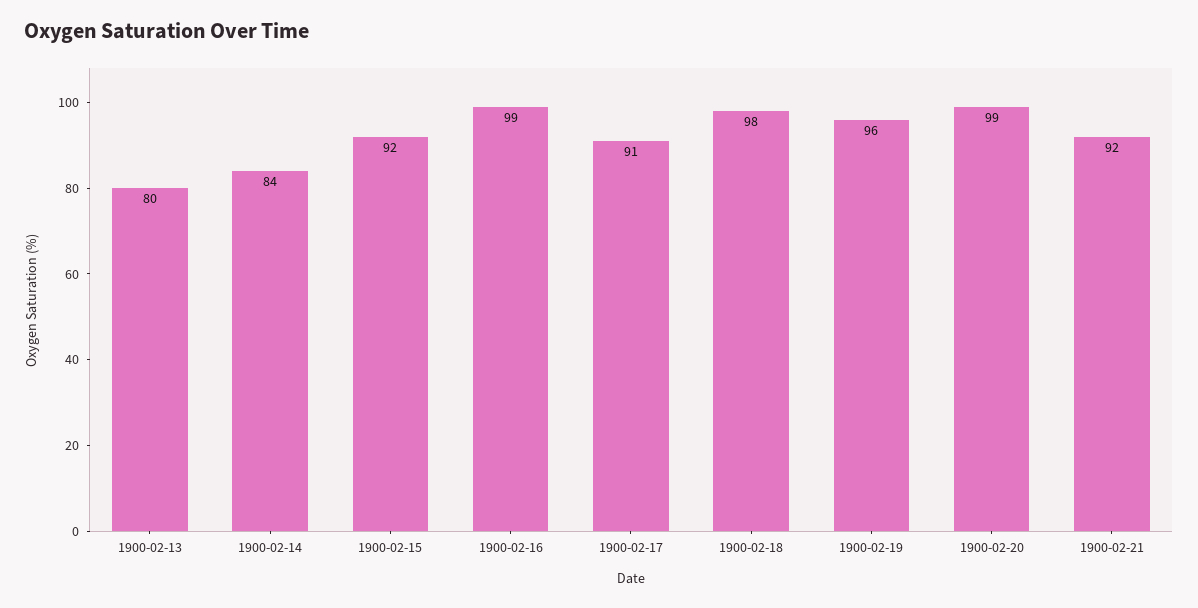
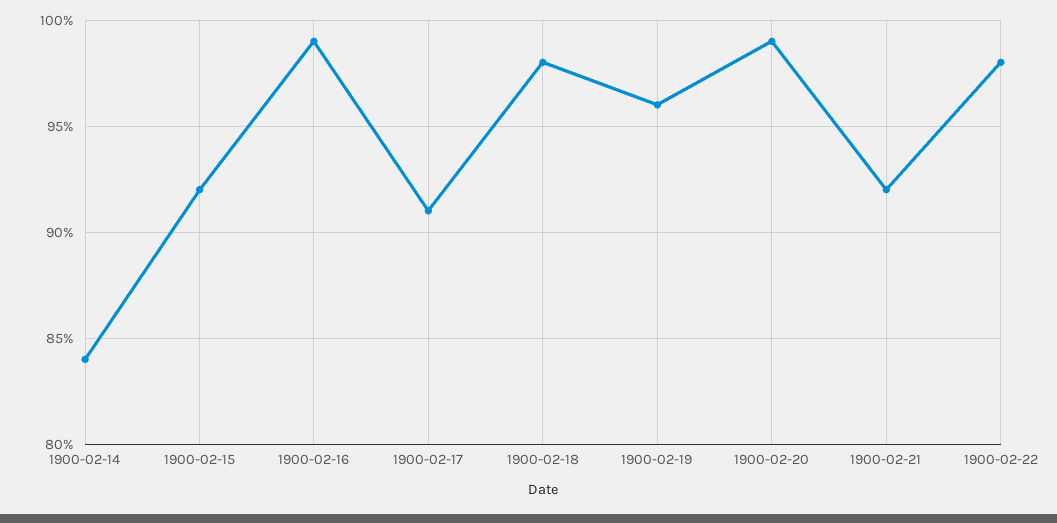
1900-02-13: 80 -> none
1900-02-22: none -> 98

